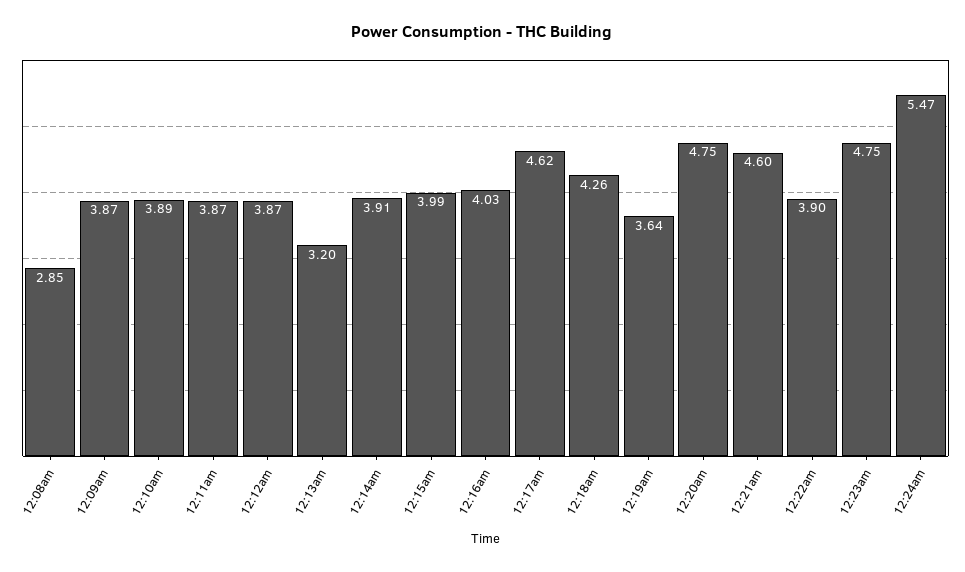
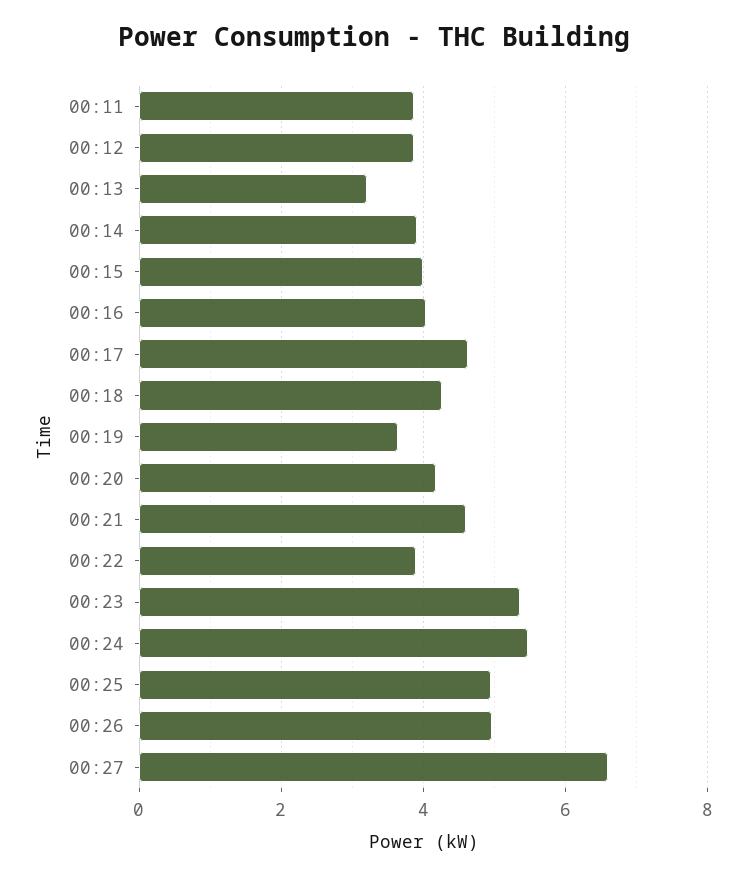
12:08am: 2.85 -> none
12:09am: 3.87 -> none
12:10am: 3.89 -> none
12:20am: 4.75 -> 4.2
12:23am: 4.75 -> 5.4
00:25: none -> 5
00:26: none -> 5
00:27: none -> 6.6

